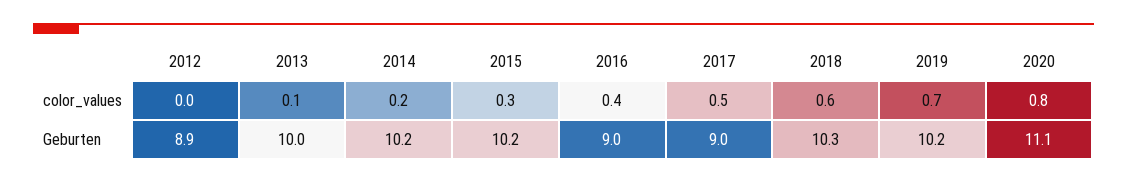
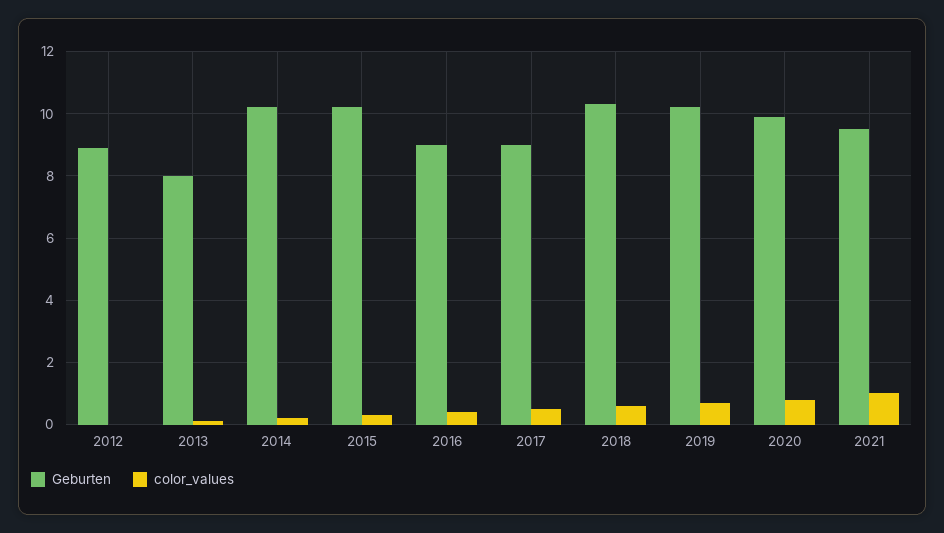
Geburten, 2013: 10 -> 8
Geburten, 2020: 11.1 -> 10
Geburten, 2021: none -> 9.5
color_values, 2021: none -> 1

